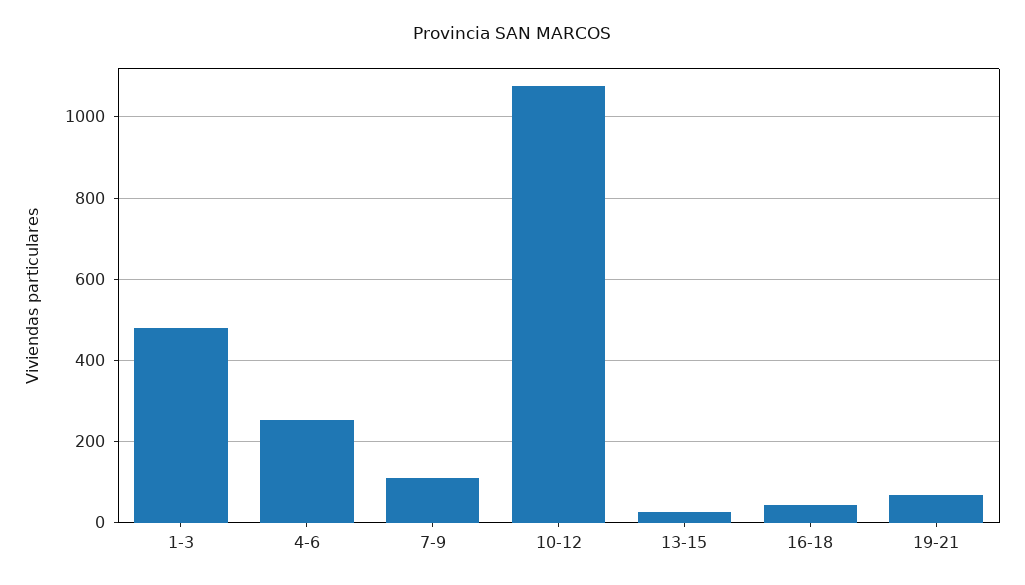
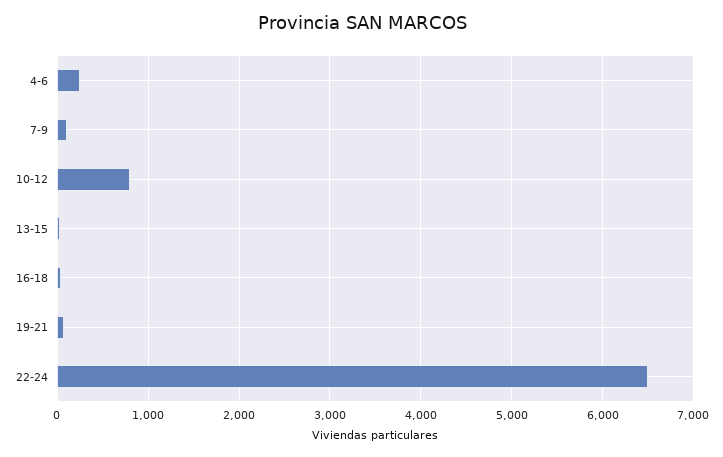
1-3: 480 -> none
10-12: 1080 -> 800
22-24: none -> 6500

